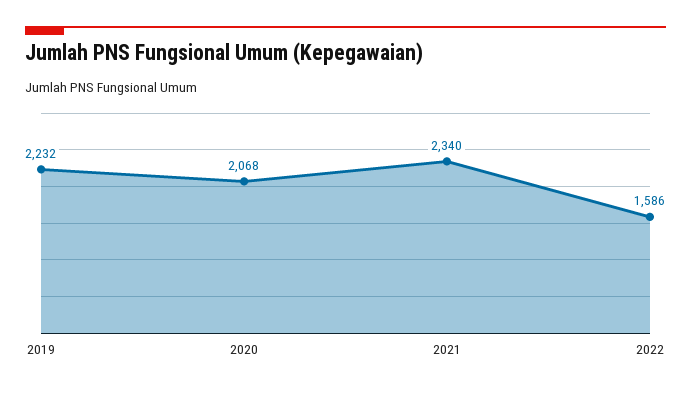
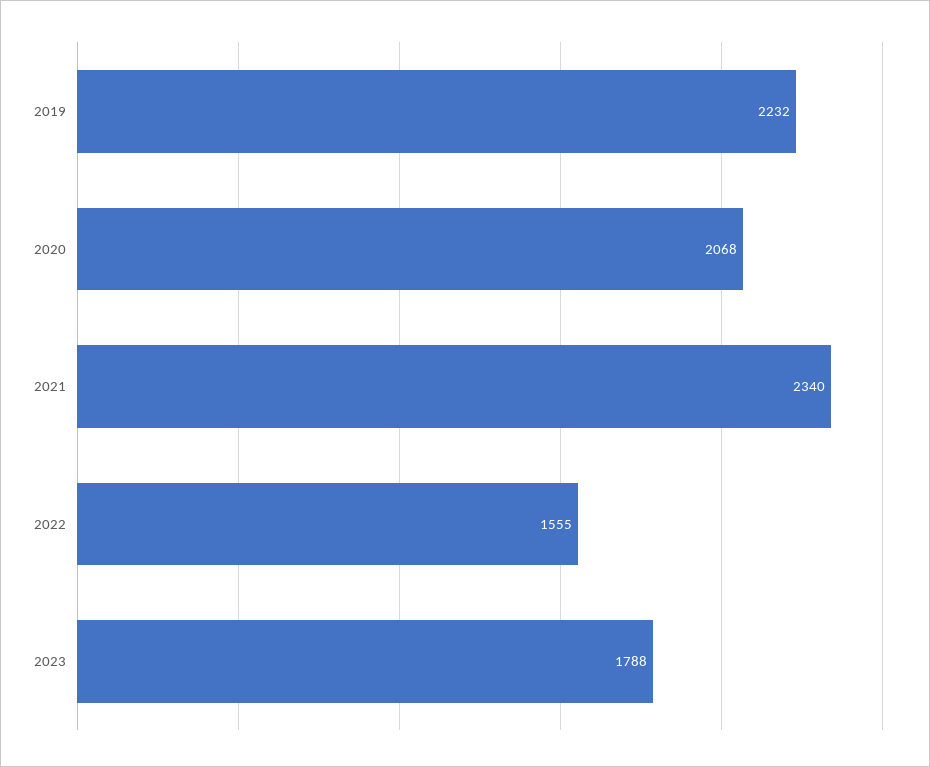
2022: 1586 -> 1555
2023: none -> 1788

